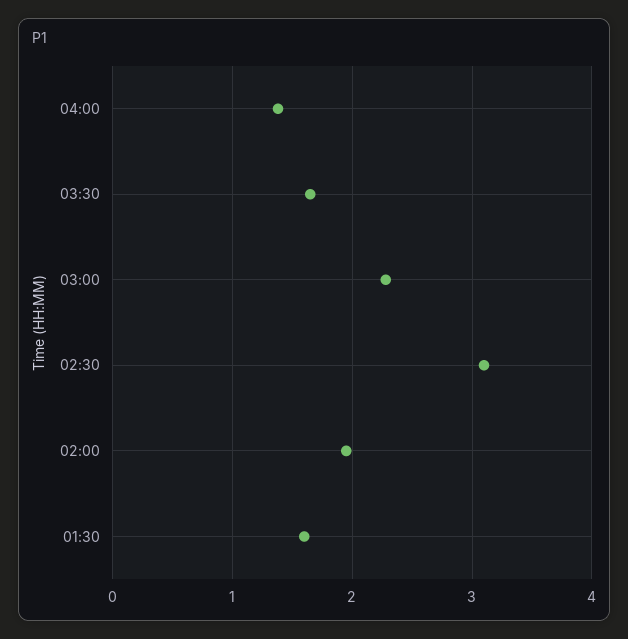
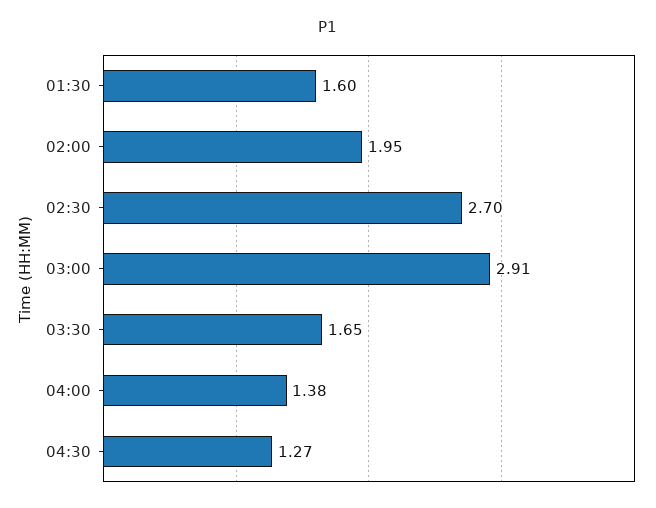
03:00: 2.3 -> 2.91
02:30: 3.1 -> 2.7
04:30: none -> 1.27

